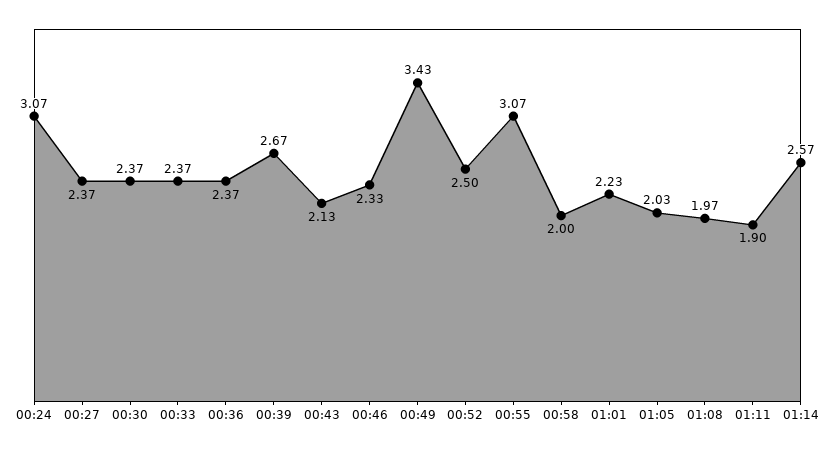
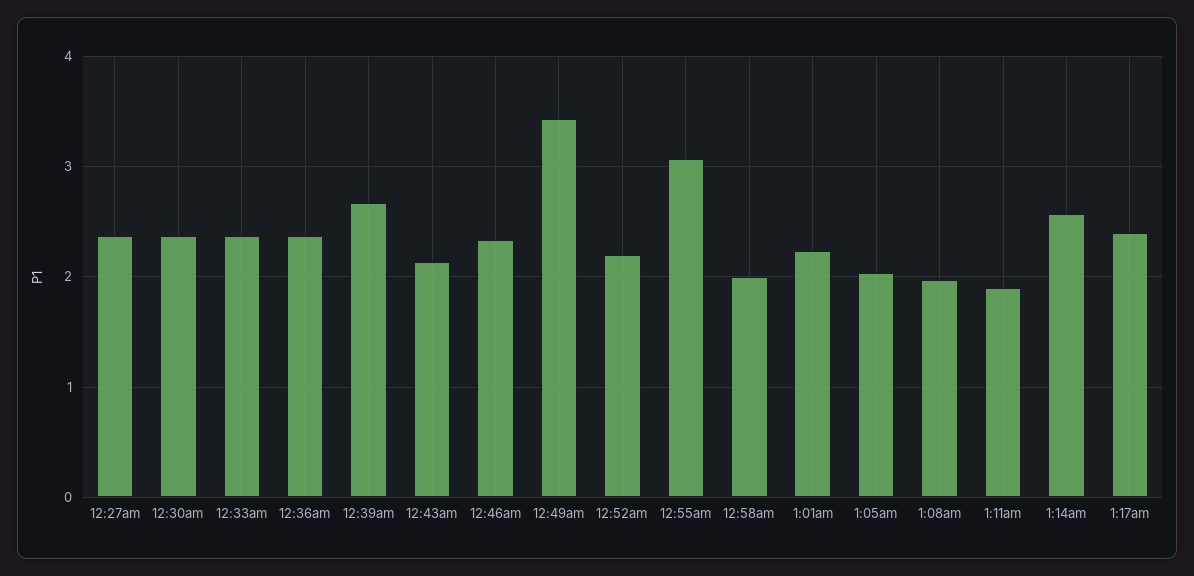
00:24: 3.07 -> none
00:52: 2.5 -> 2.2
1:17am: none -> 2.4

